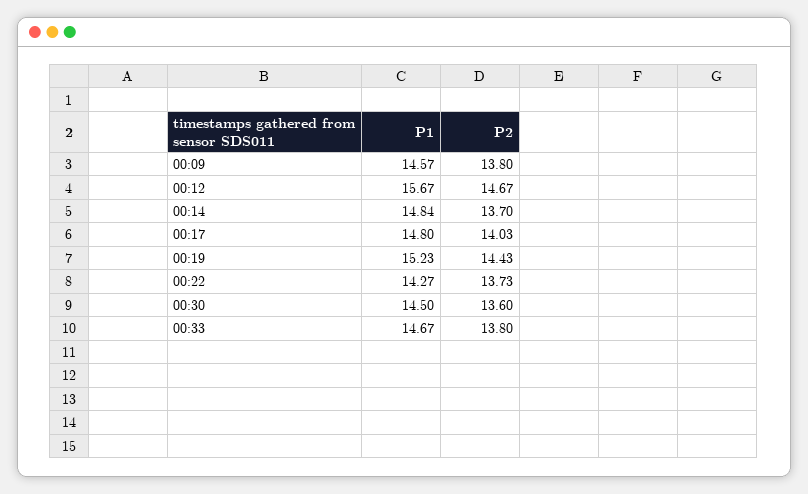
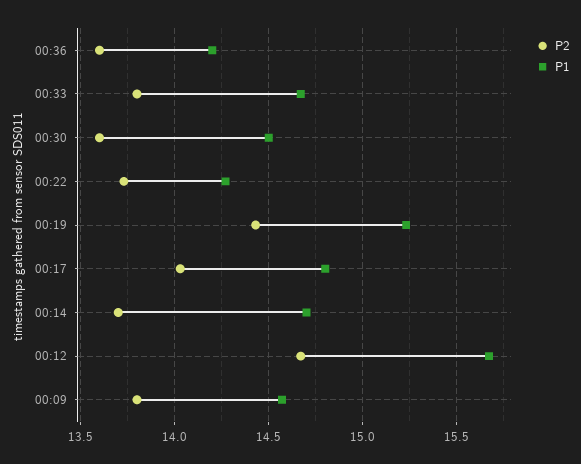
P1, 00:14: 14.84 -> 14.7
P2, 00:36: none -> 13.6
P1, 00:36: none -> 14.2

